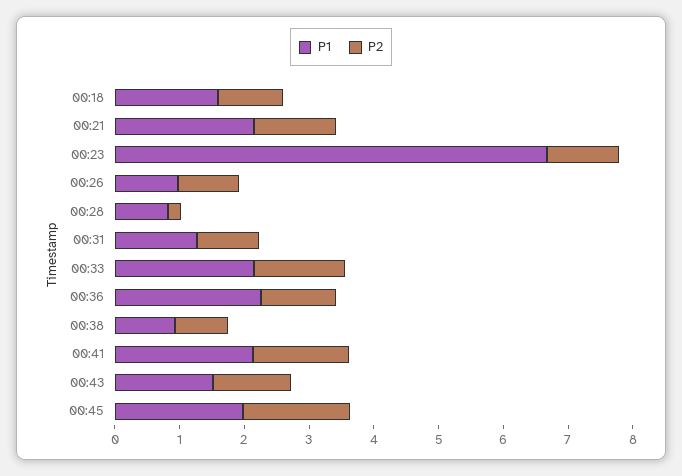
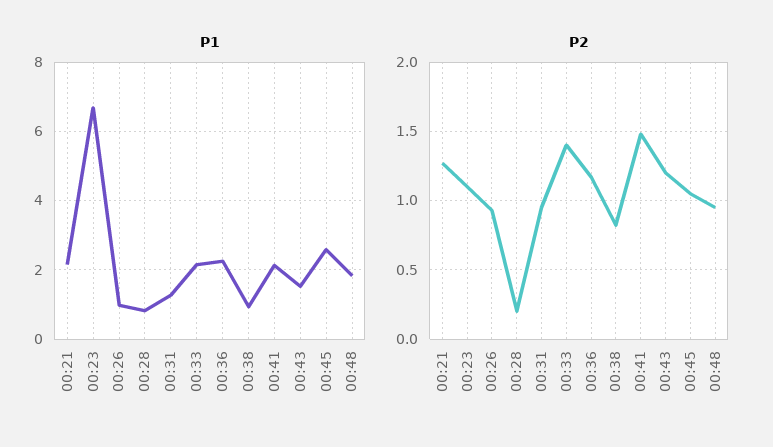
P1, 00:18: 1.6 -> none
P2, 00:18: 1 -> none
P1, 00:45: 2 -> 2.6
P2, 00:45: 1.6 -> 1.05
P1, 00:48: none -> 1.8
P2, 00:48: none -> 0.95

